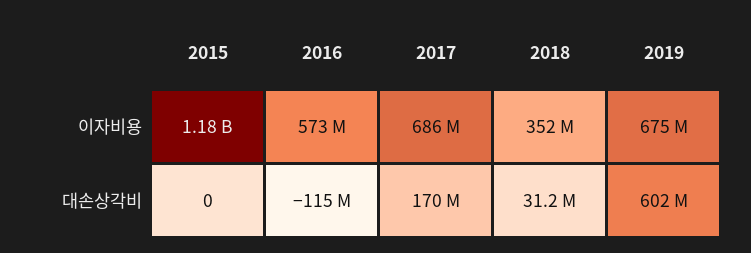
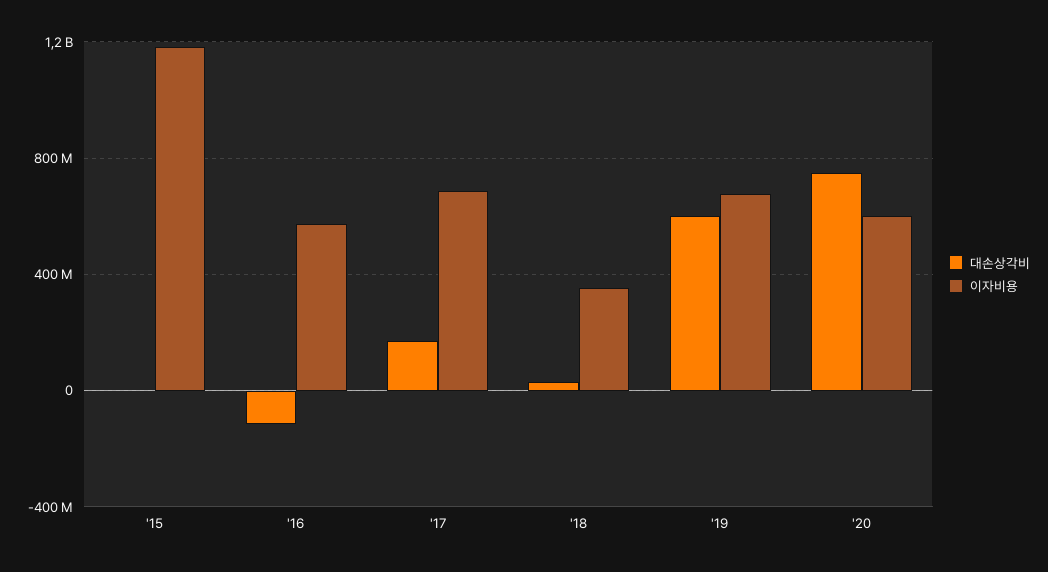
대손상각비, '20: none -> 750000000
이자비용, '20: none -> 600000000

